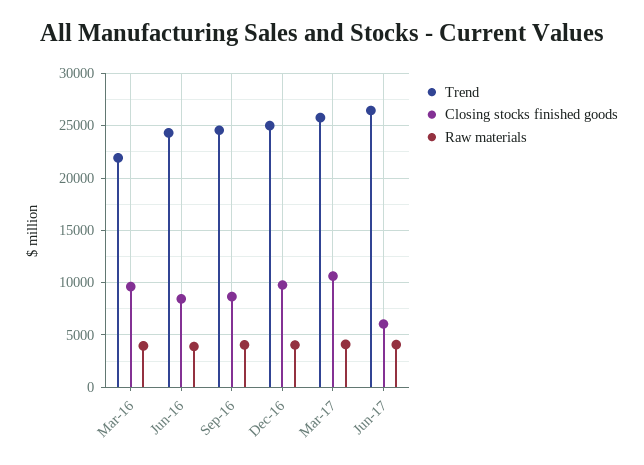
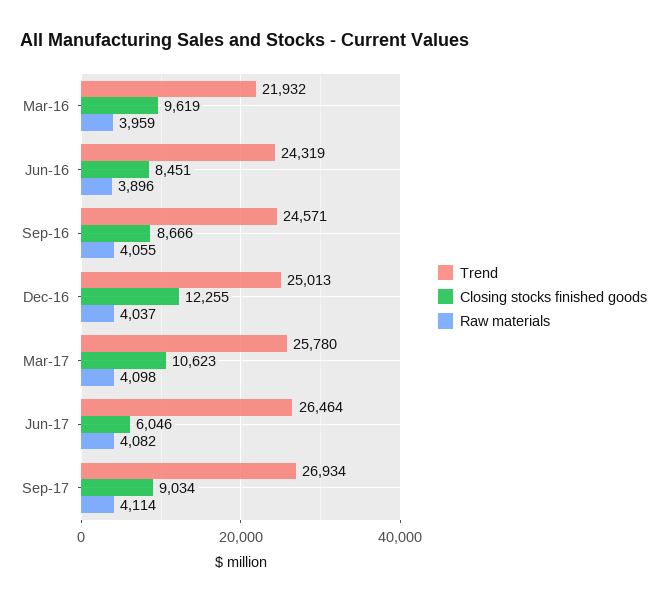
Closing stocks finished goods, Dec-16: 10000 -> 12255
Trend, Sep-17: none -> 26934
Closing stocks finished goods, Sep-17: none -> 9034
Raw materials, Sep-17: none -> 4114

